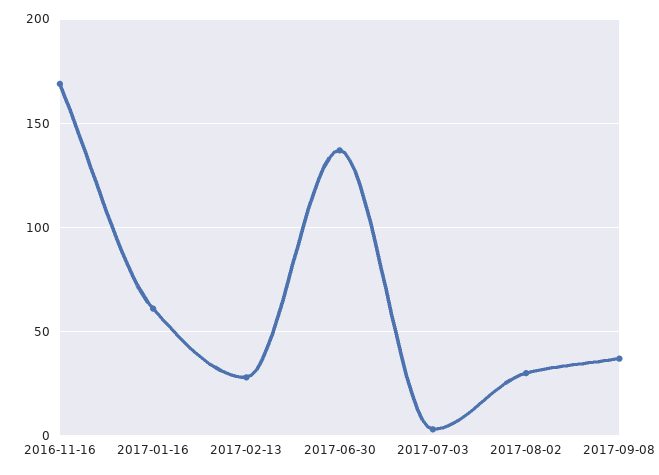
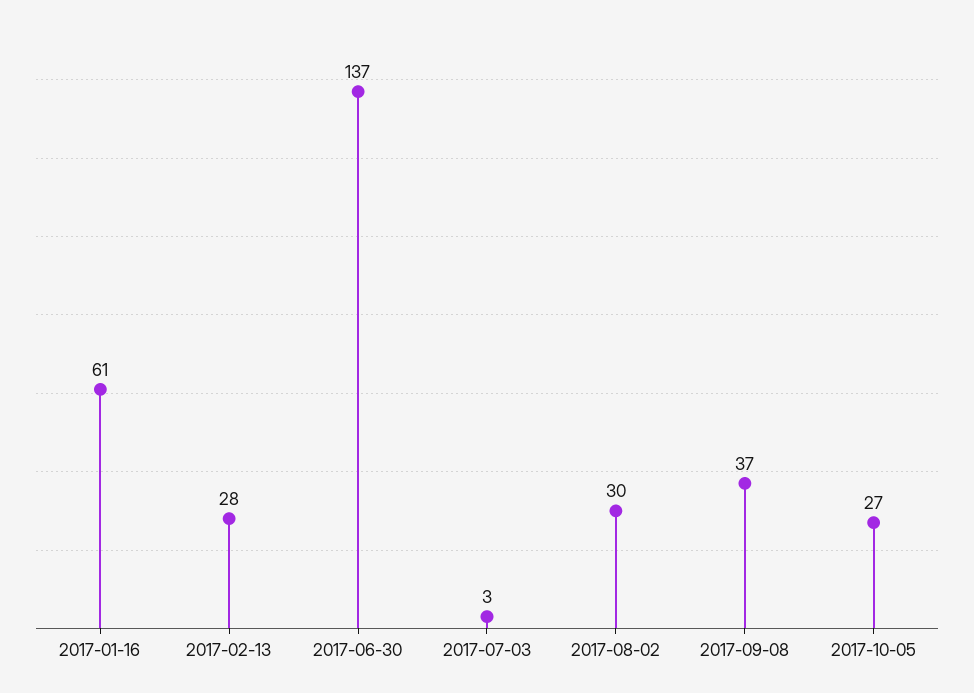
2016-11-16: 170 -> none
2017-10-05: none -> 27

